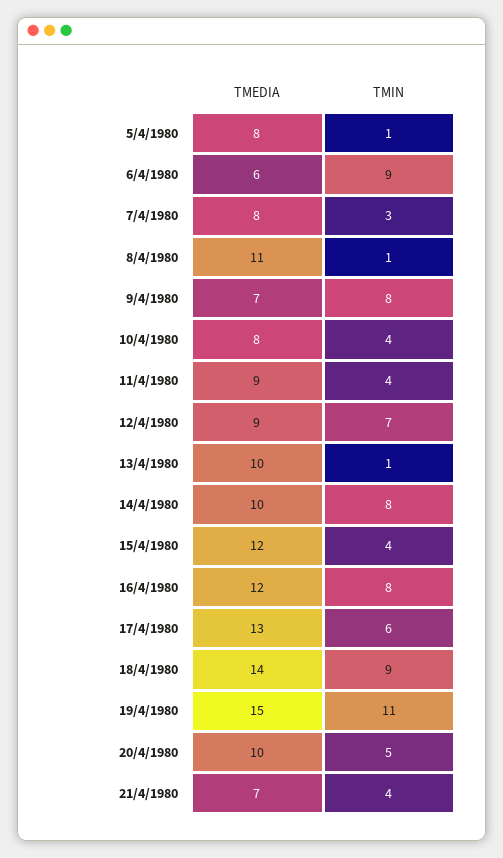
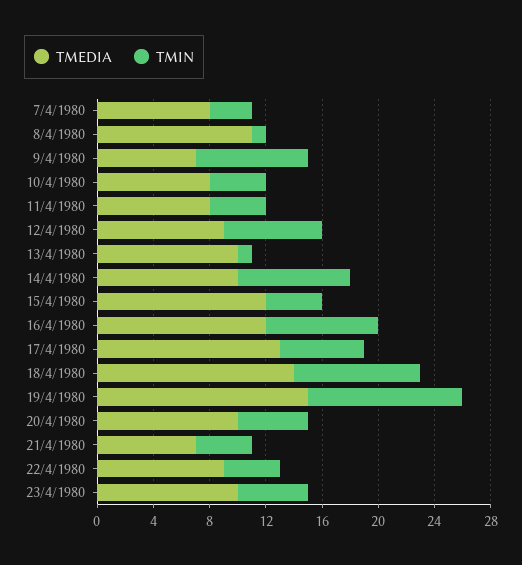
TMEDIA, 5/4/1980: 8 -> none
TMIN, 5/4/1980: 1 -> none
TMEDIA, 6/4/1980: 6 -> none
TMIN, 6/4/1980: 9 -> none
TMEDIA, 11/4/1980: 9 -> 8
TMEDIA, 22/4/1980: none -> 9
TMIN, 22/4/1980: none -> 4
TMEDIA, 23/4/1980: none -> 10
TMIN, 23/4/1980: none -> 5

